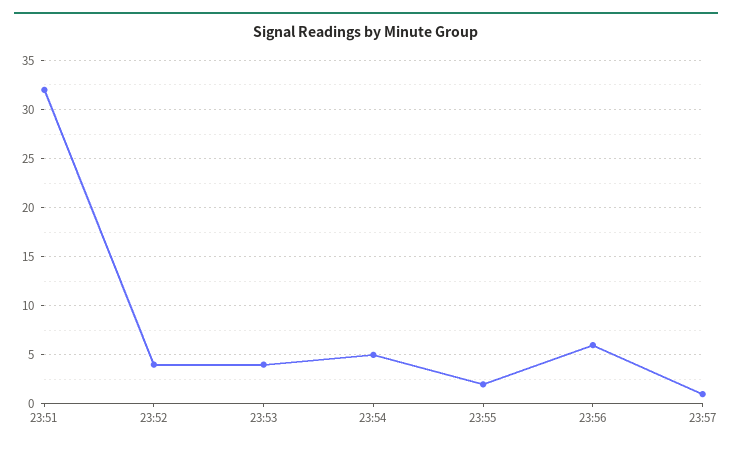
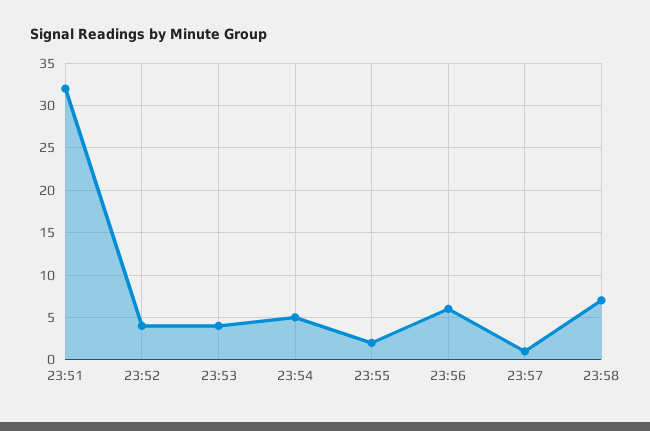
23:58: none -> 7

